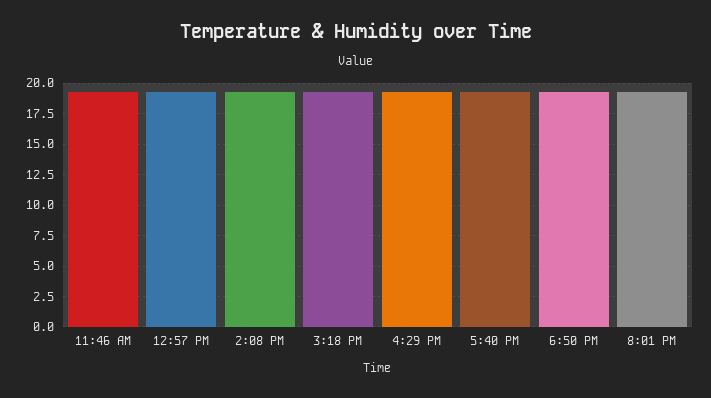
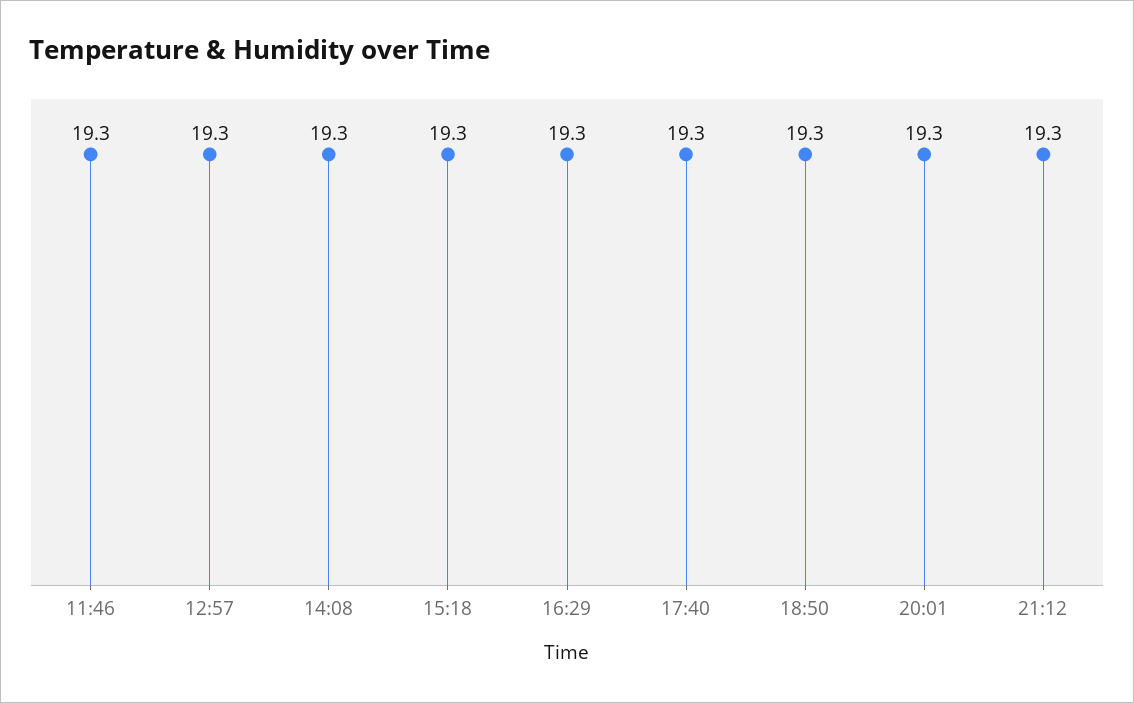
21:12: none -> 19.3

